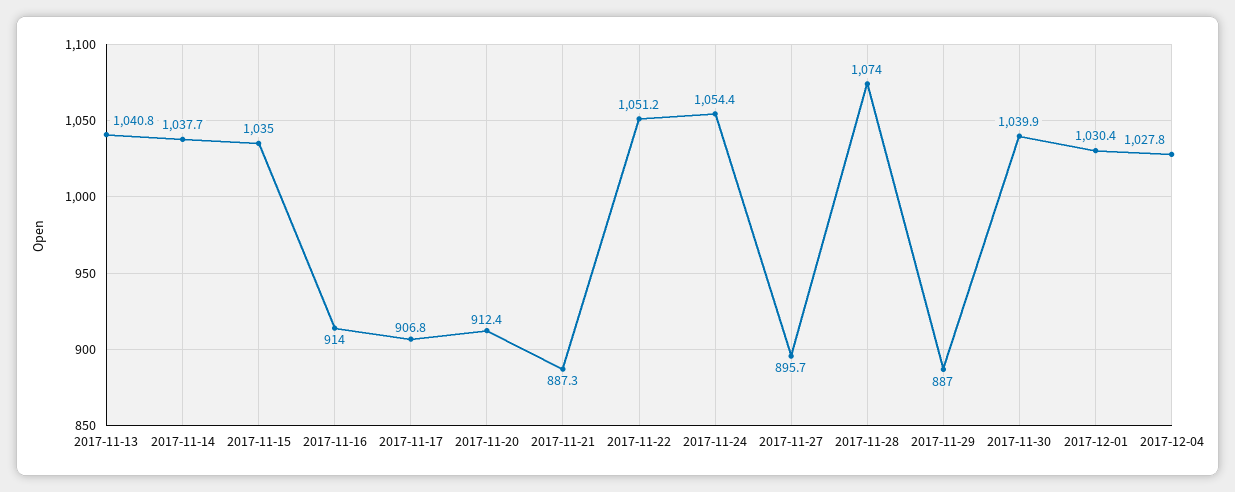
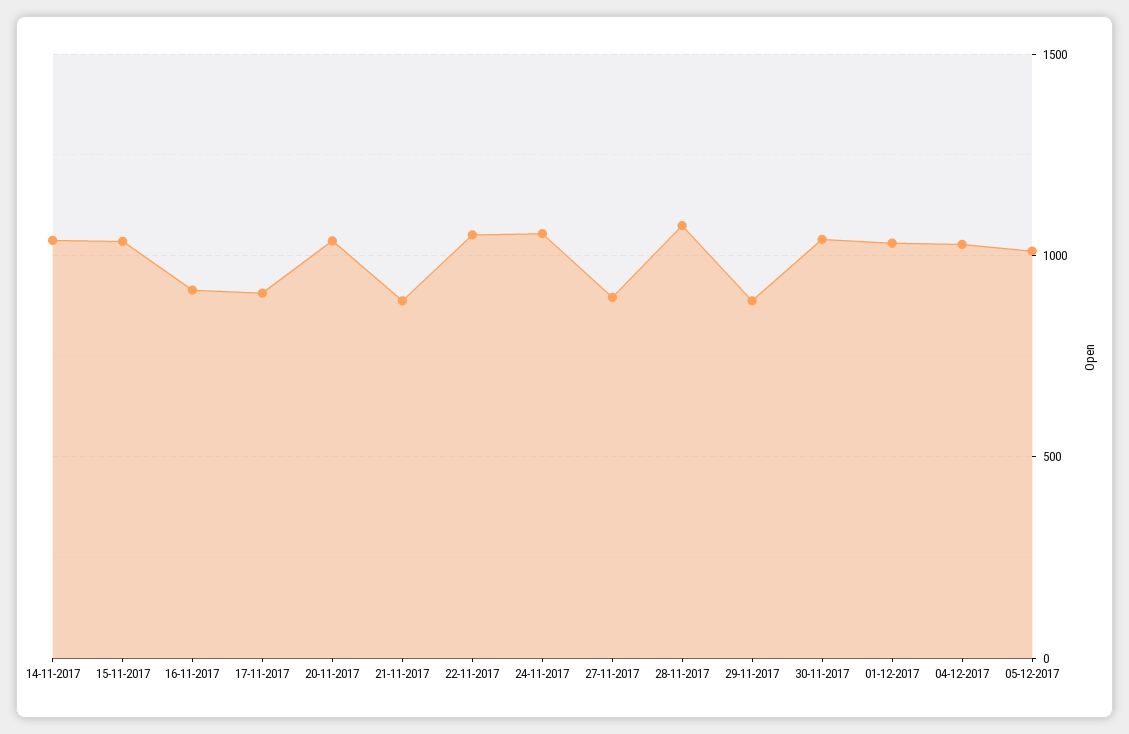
2017-11-13: 1040.8 -> none
2017-11-20: 912.4 -> 1050
05-12-2017: none -> 1000

